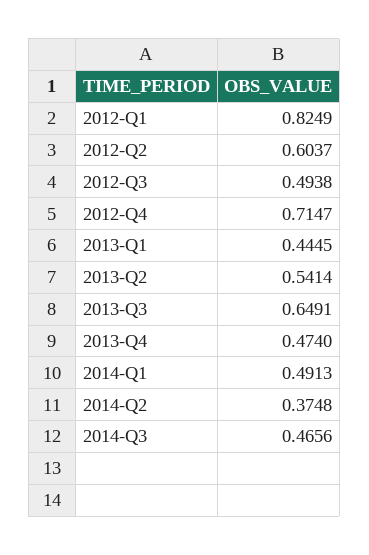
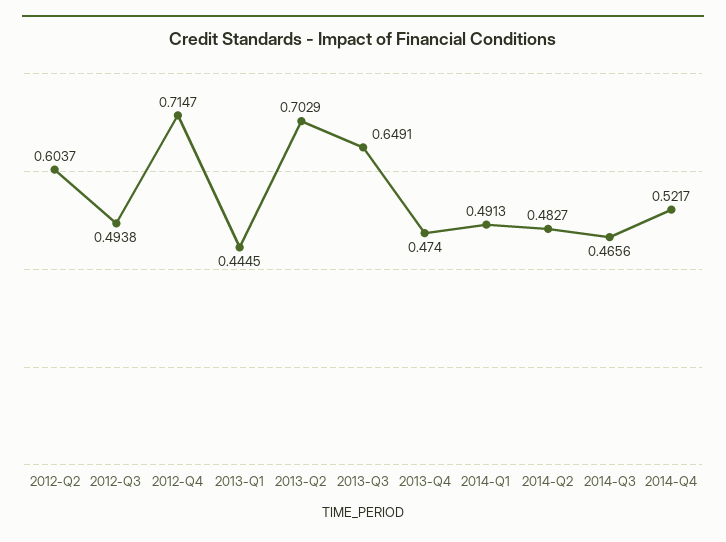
2012-Q1: 0.8249 -> none
2013-Q2: 0.5414 -> 0.7029
2014-Q2: 0.3748 -> 0.4827
2014-Q4: none -> 0.5217

